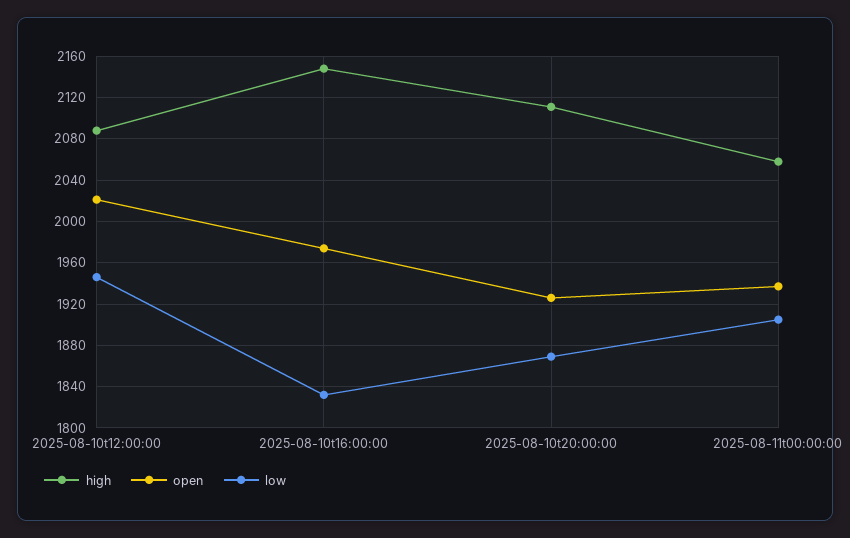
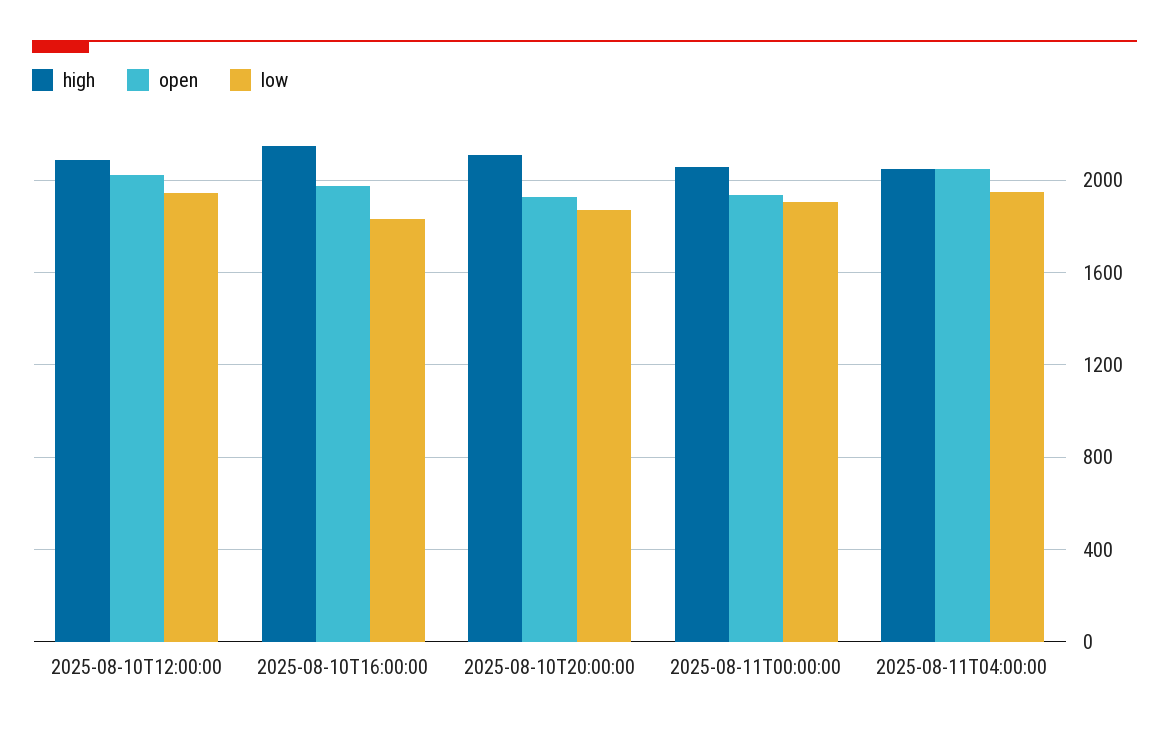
high, 2025-08-11T04:00:00: none -> 2050
open, 2025-08-11T04:00:00: none -> 2050
low, 2025-08-11T04:00:00: none -> 1950

